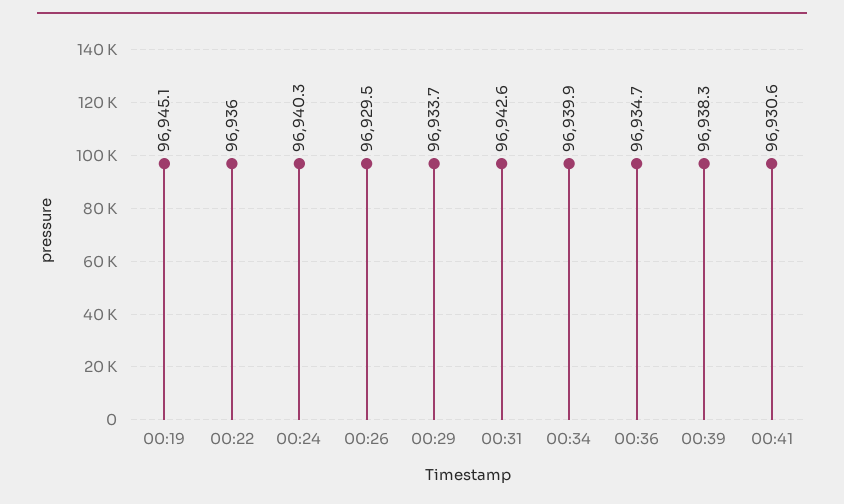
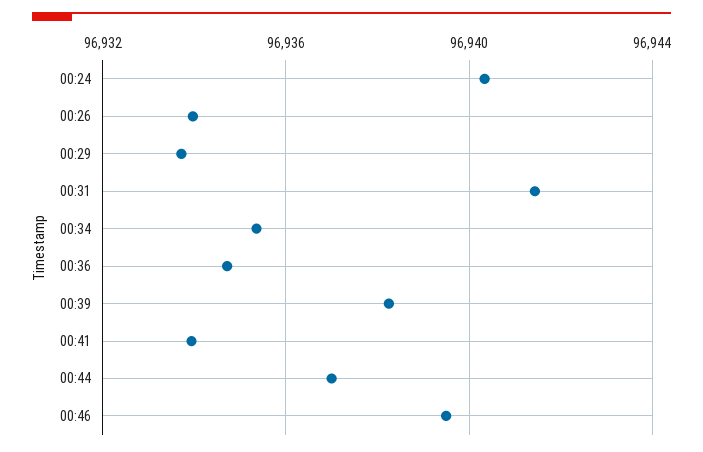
00:19: 96945.1 -> none
00:22: 96936 -> none
00:26: 96929.5 -> 96934
00:31: 96942.6 -> 96941.5
00:34: 96939.9 -> 96935.5
00:41: 96930.6 -> 96934
00:44: none -> 96937
00:46: none -> 96939.5

